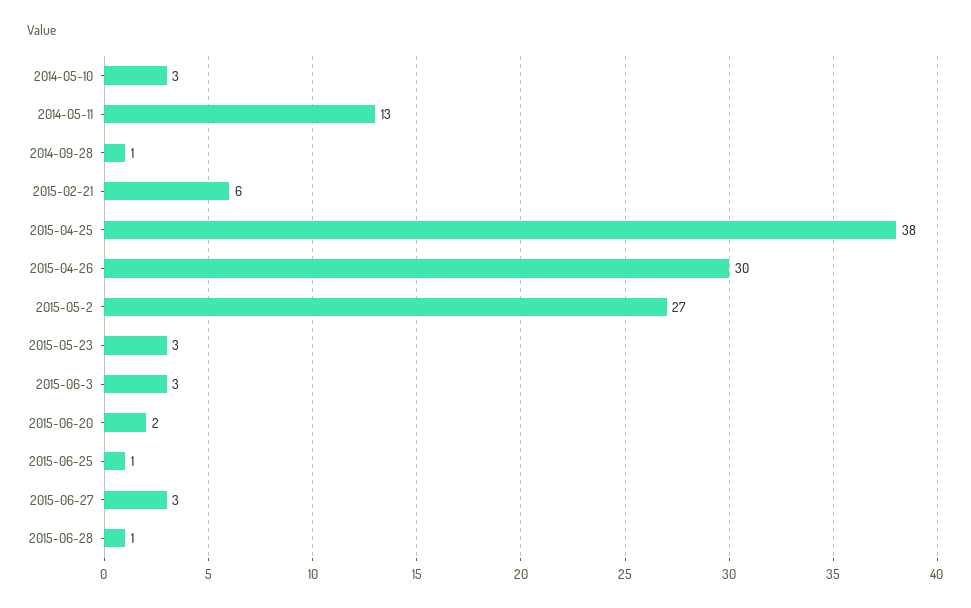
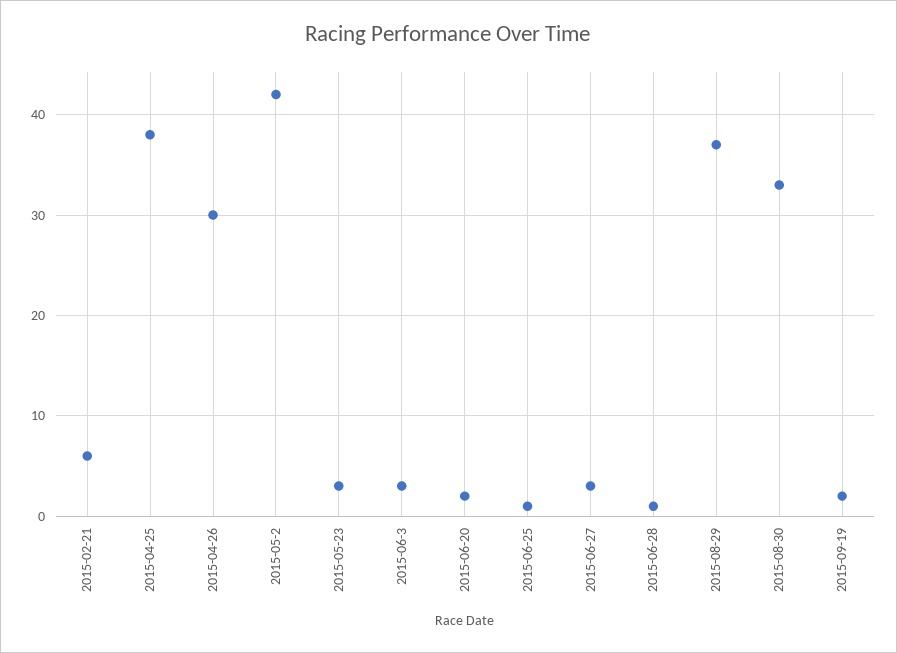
2014-05-10: 3 -> none
2014-05-11: 13 -> none
2014-09-28: 1 -> none
2015-05-2: 27 -> 42
2015-08-29: none -> 37
2015-08-30: none -> 33
2015-09-19: none -> 2

